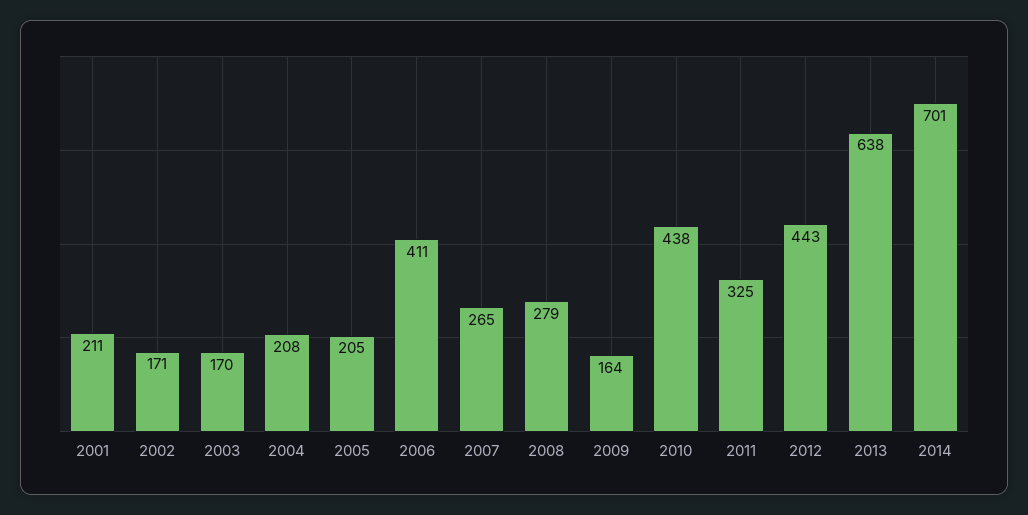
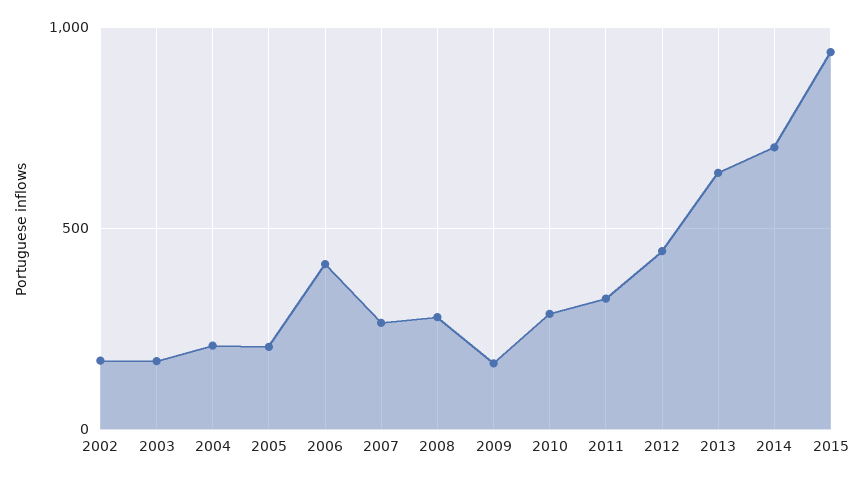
2001: 211 -> none
2010: 438 -> 300
2015: none -> 950

